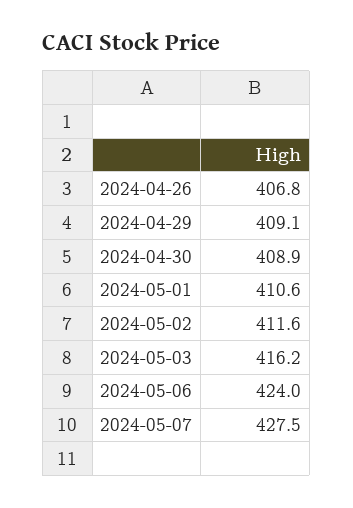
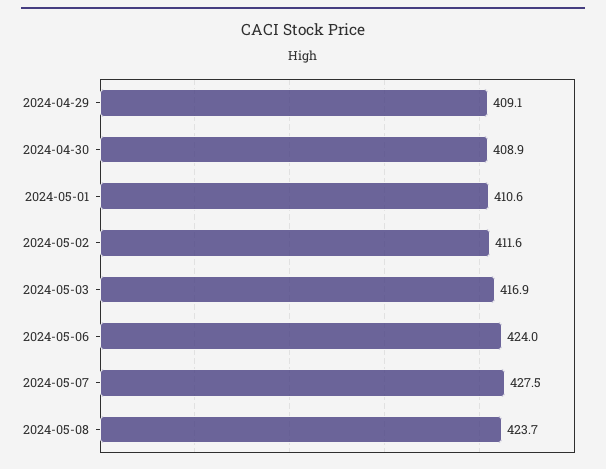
2024-04-26: 406.8 -> none
2024-05-03: 416.2 -> 416.9
2024-05-08: none -> 423.7

